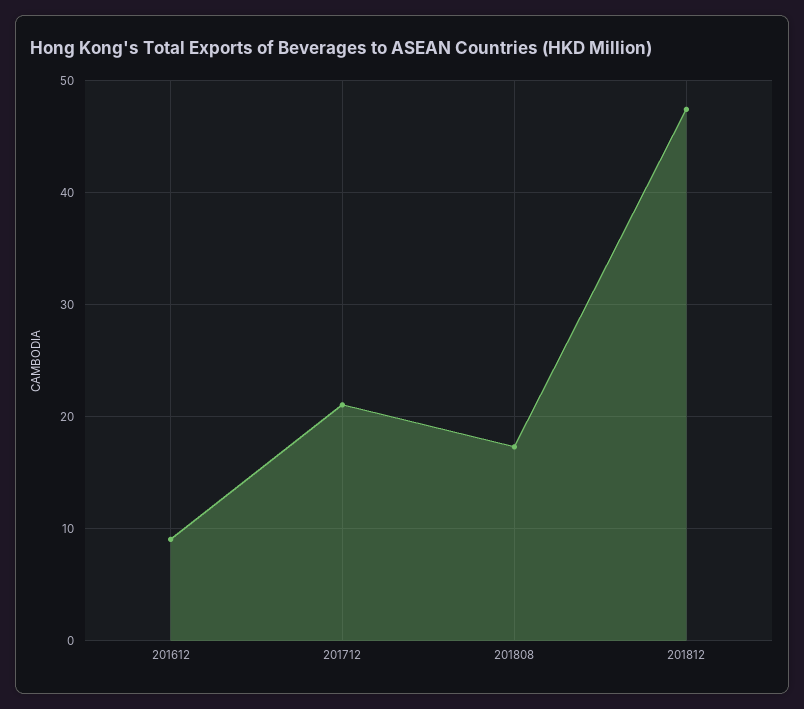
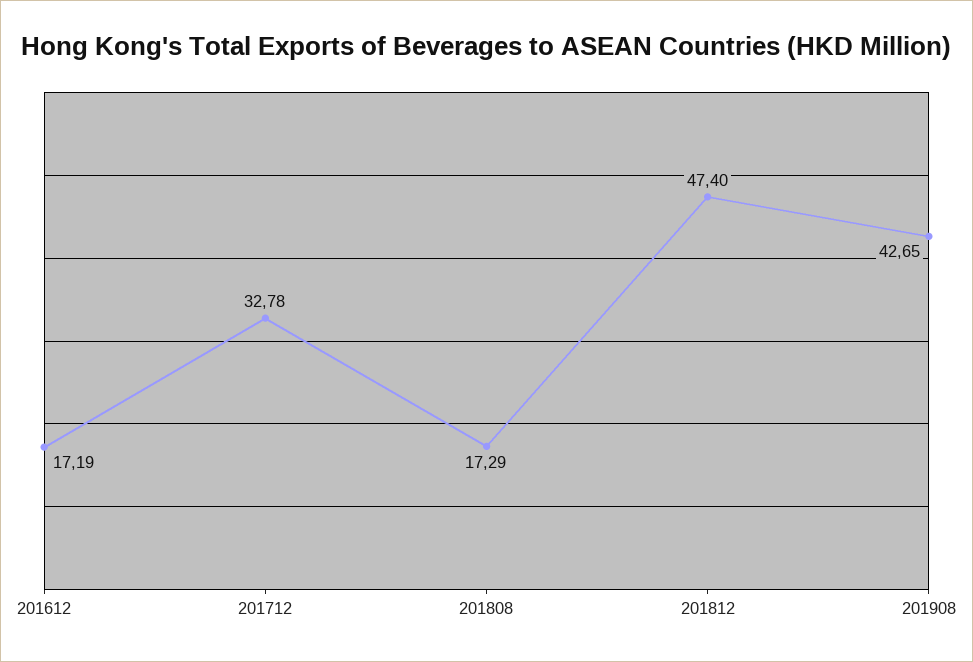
201612: 9 -> 17.19
201712: 21 -> 32.78
201908: none -> 42.65

